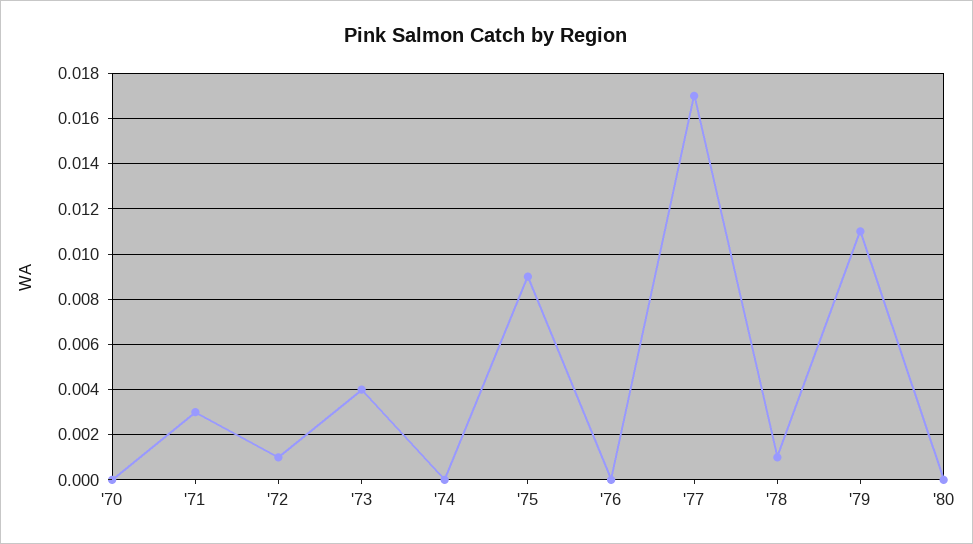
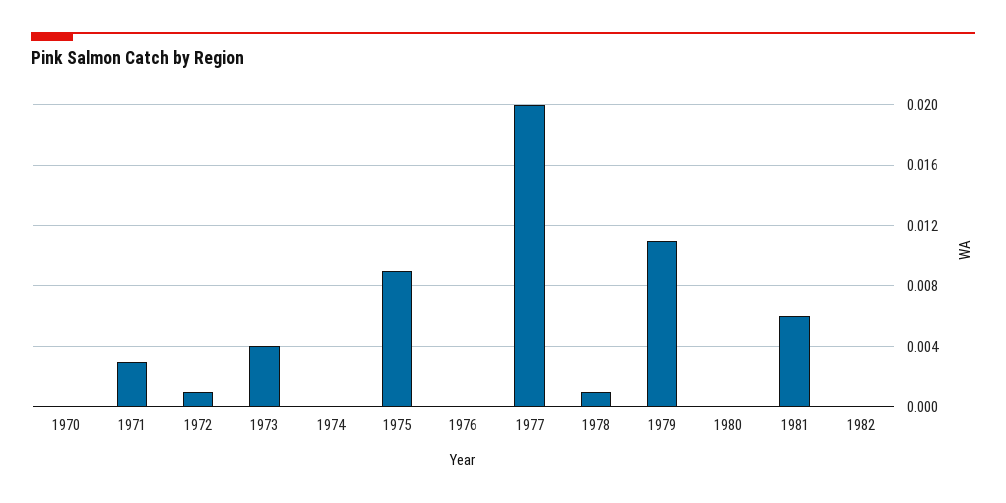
'77: 0.017 -> 0.02
1981: none -> 0.006
1982: none -> 0

